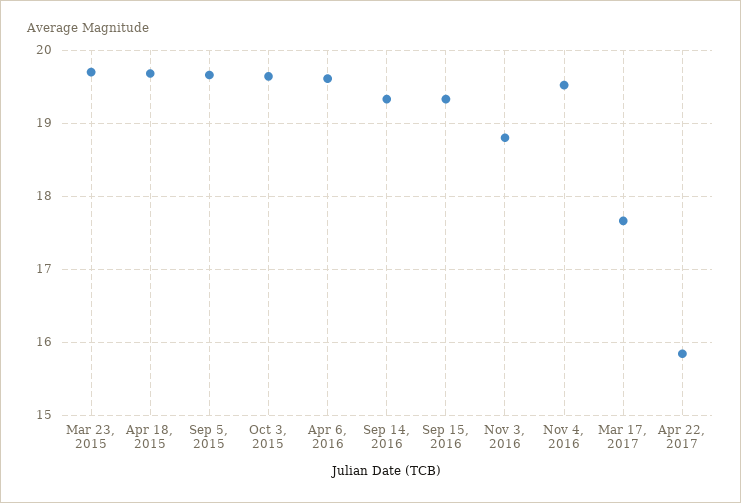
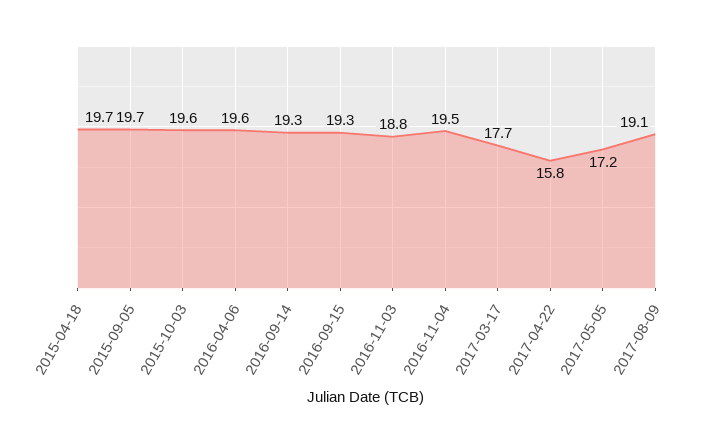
Mar 23, 2015: 19.7 -> none
2017-05-05: none -> 17.2
2017-08-09: none -> 19.1

